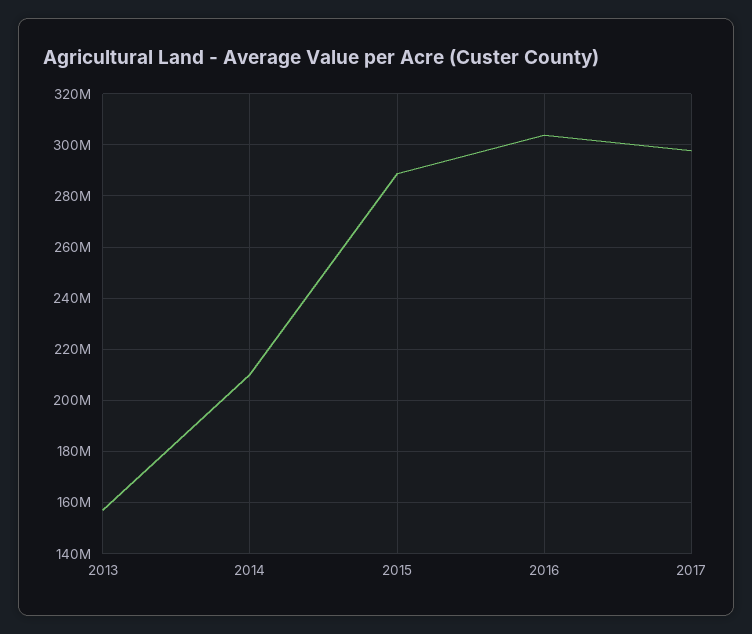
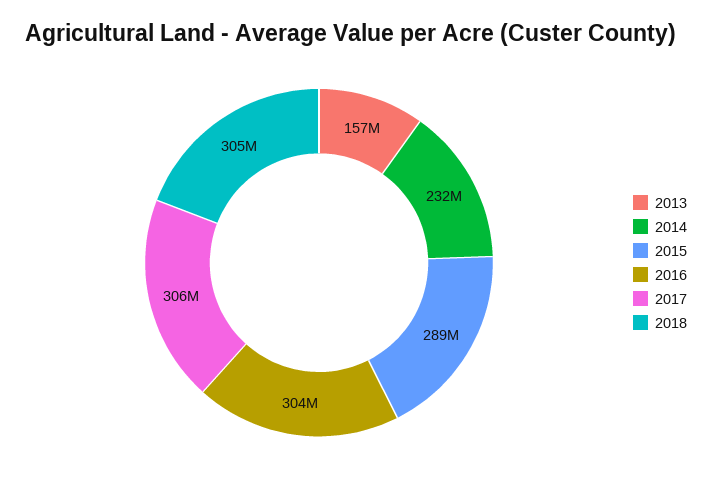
2014: 210000000 -> 232000000
2017: 297500000 -> 306000000
2018: none -> 305000000

